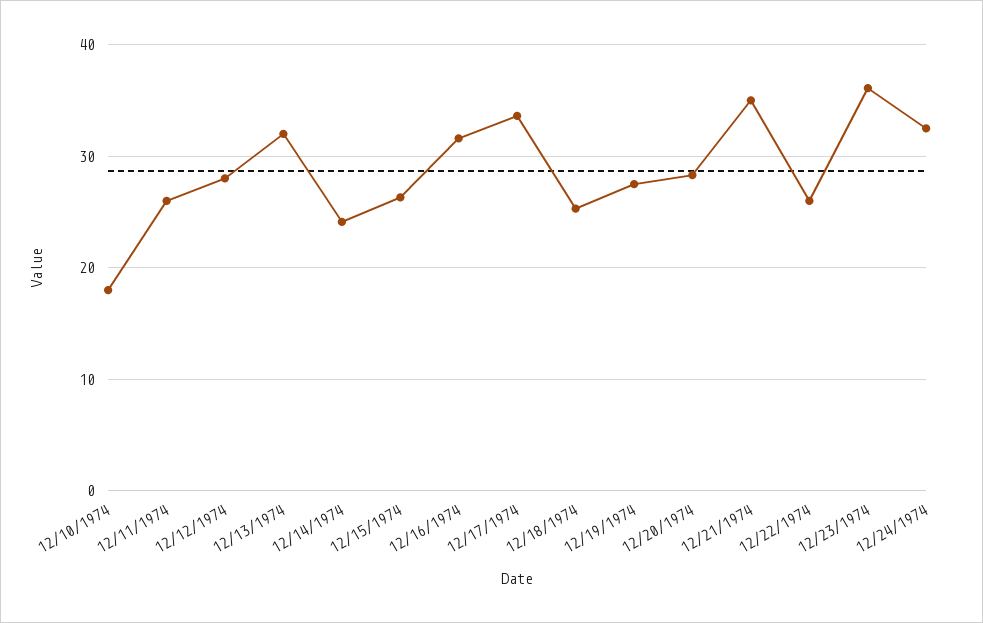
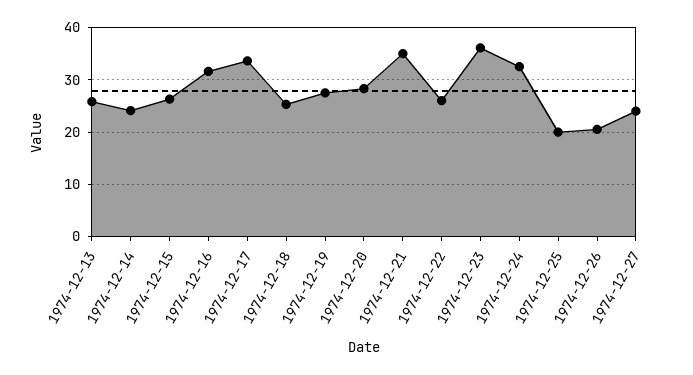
12/10/1974: 18 -> none
12/11/1974: 26 -> none
12/12/1974: 28 -> none
12/13/1974: 32 -> 26
1974-12-25: none -> 20
1974-12-26: none -> 20
1974-12-27: none -> 24

